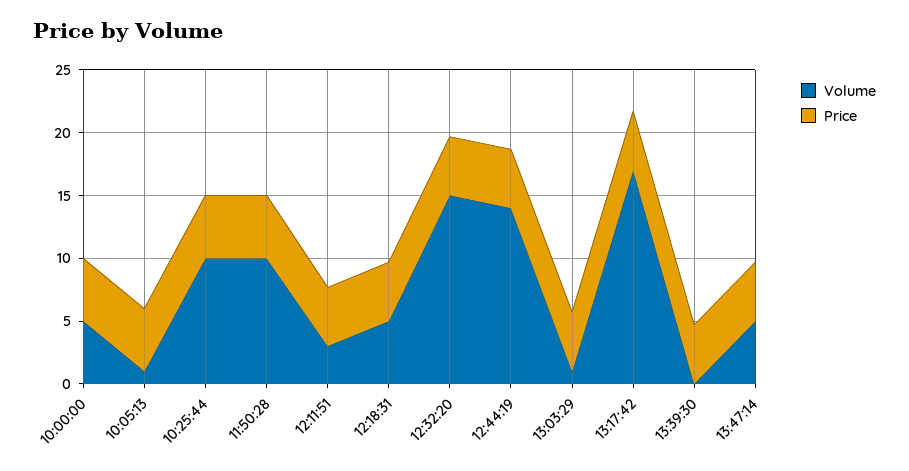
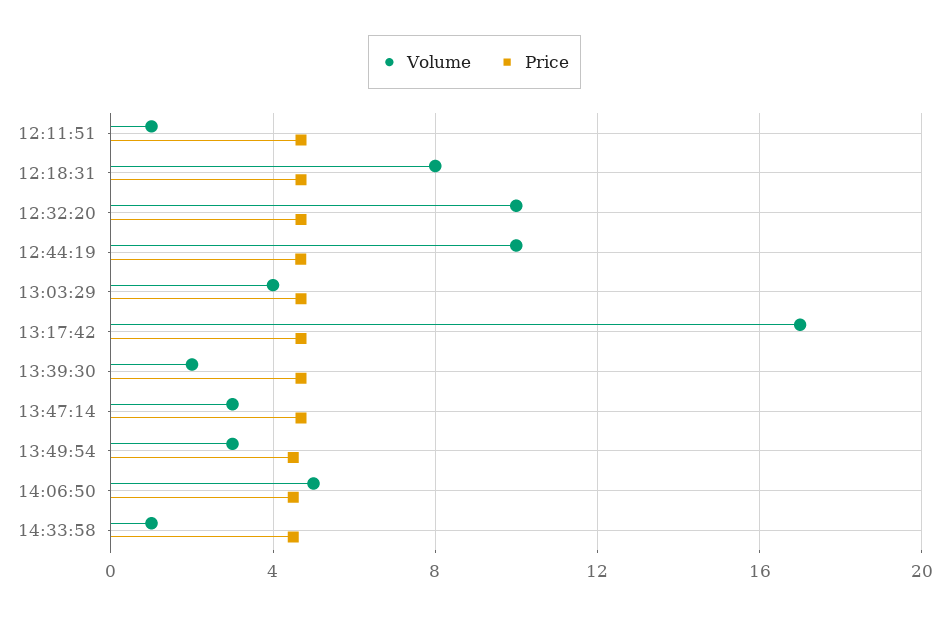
Volume, 10:00:00: 5 -> none
Price, 10:00:00: 5 -> none
Volume, 10:05:13: 1 -> none
Price, 10:05:13: 5 -> none
Volume, 10:25:44: 10 -> none
Price, 10:25:44: 5 -> none
Volume, 11:50:28: 10 -> none
Price, 11:50:28: 5 -> none
Volume, 12:11:51: 3 -> 1
Volume, 12:18:31: 5 -> 8
Volume, 12:32:20: 15 -> 10
Volume, 12:44:19: 14 -> 10
Volume, 13:03:29: 1 -> 4
Volume, 13:39:30: 0 -> 2
Volume, 13:47:14: 5 -> 3
Volume, 13:49:54: none -> 3
Price, 13:49:54: none -> 4.5
Volume, 14:06:50: none -> 5
Price, 14:06:50: none -> 4.5
Volume, 14:33:58: none -> 1
Price, 14:33:58: none -> 4.5

